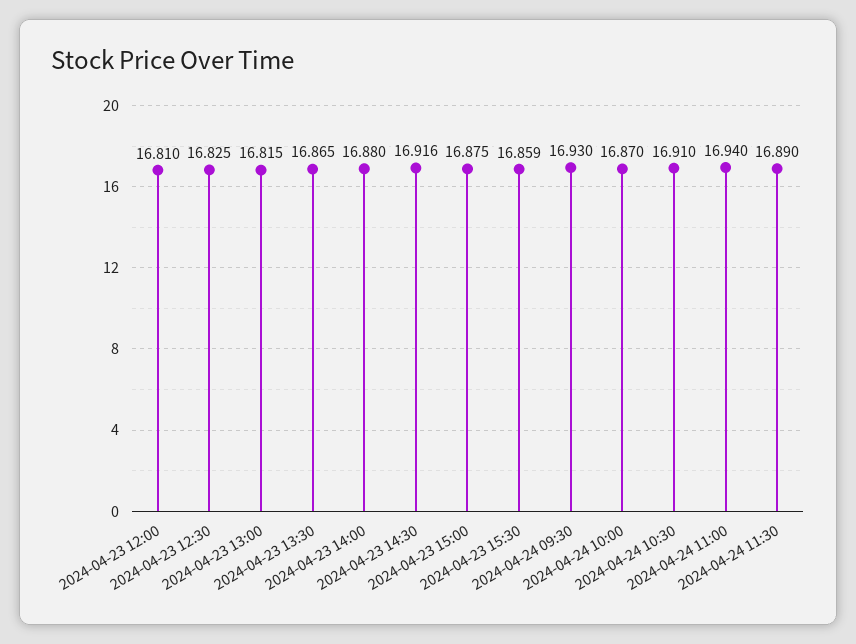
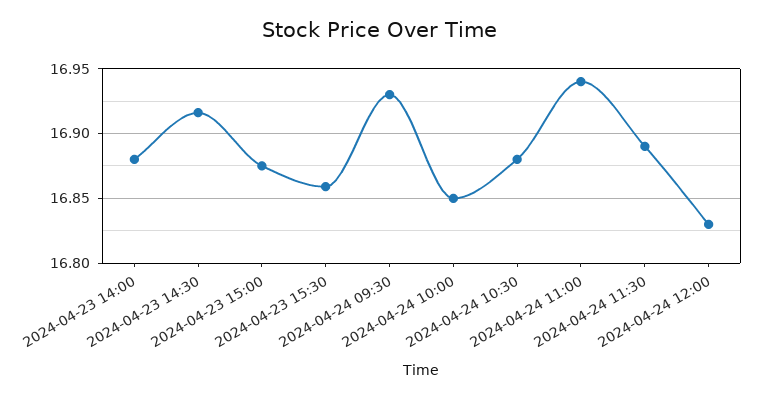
2024-04-23 12:00: 16.81 -> none
2024-04-23 12:30: 16.825 -> none
2024-04-23 13:00: 16.815 -> none
2024-04-23 13:30: 16.865 -> none
2024-04-24 10:00: 16.87 -> 16.85
2024-04-24 10:30: 16.91 -> 16.88
2024-04-24 12:00: none -> 16.83

